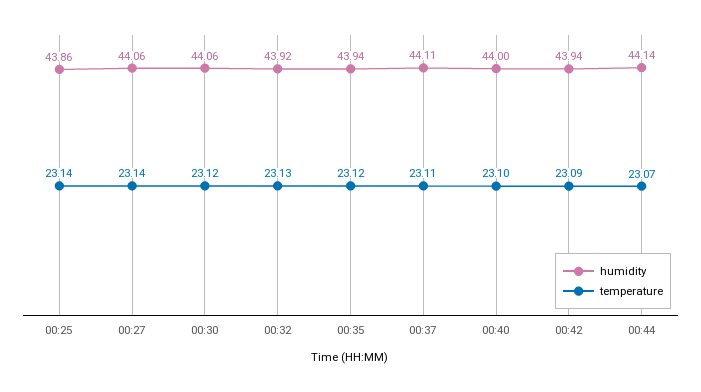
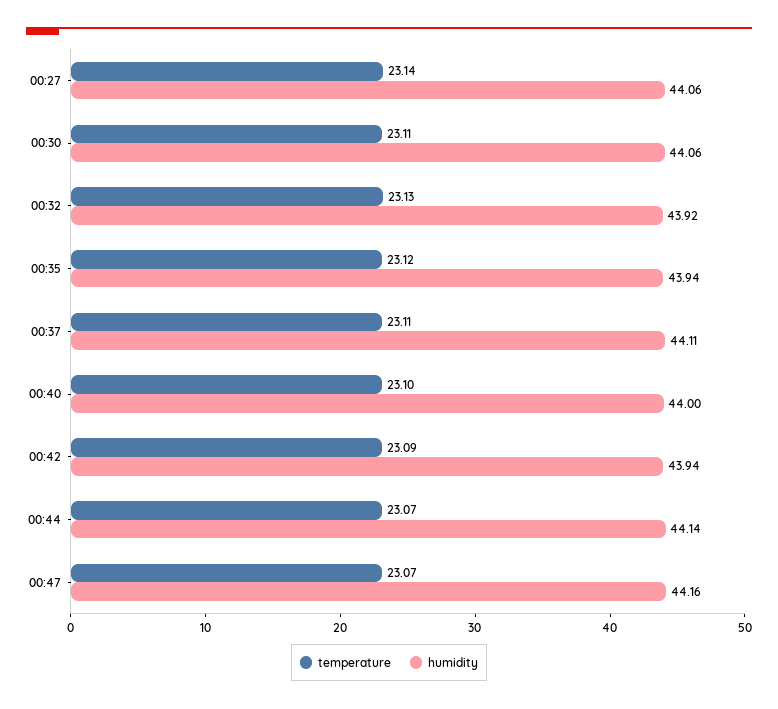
humidity, 00:25: 43.86 -> none
temperature, 00:25: 23.14 -> none
temperature, 00:30: 23.12 -> 23.11
temperature, 00:47: none -> 23.07
humidity, 00:47: none -> 44.16

